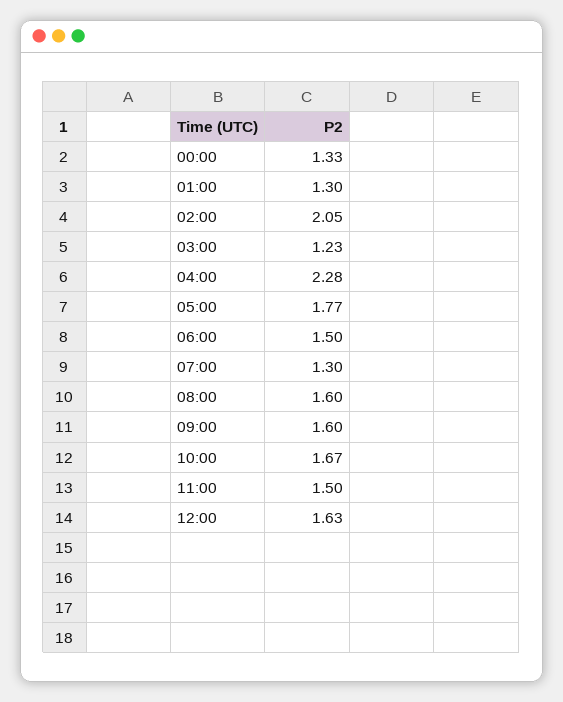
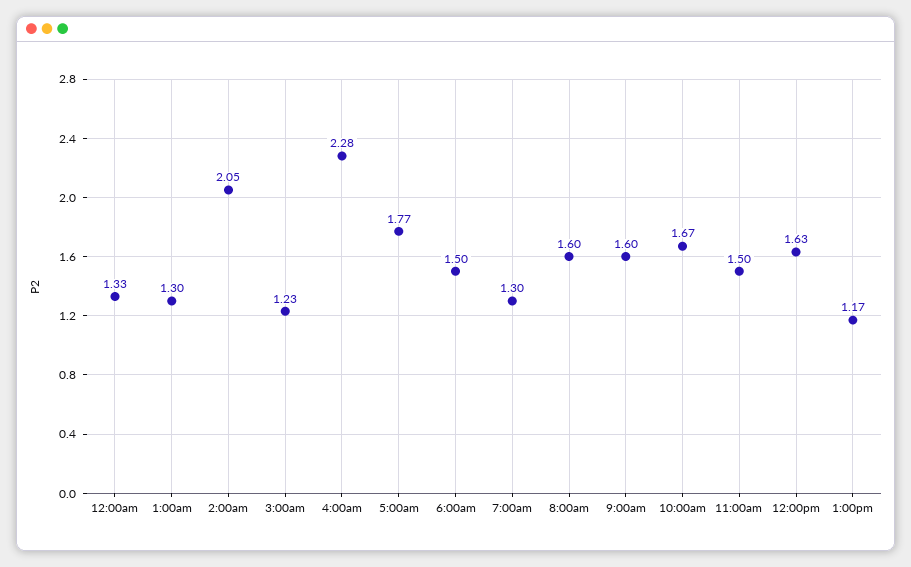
1:00pm: none -> 1.17

